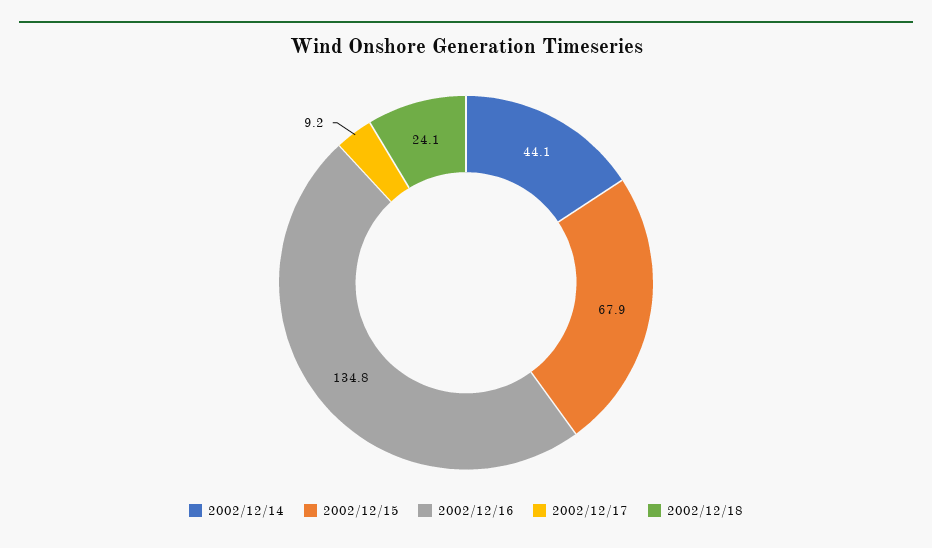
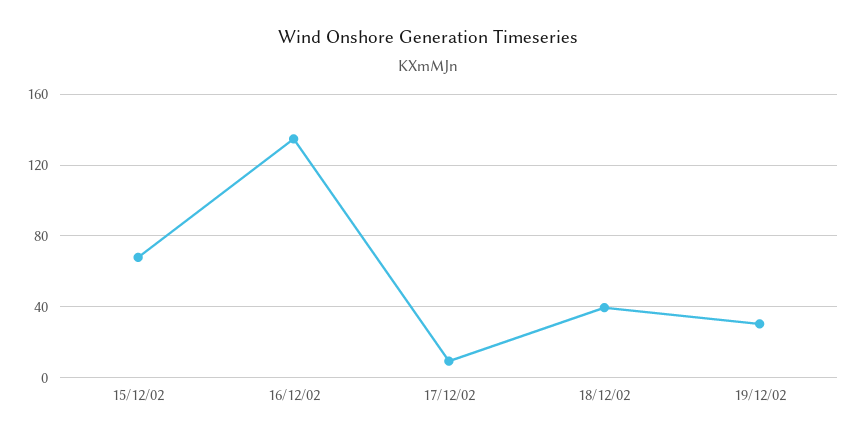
2002/12/14: 44.1 -> none
2002/12/18: 24.1 -> 40
19/12/02: none -> 30

